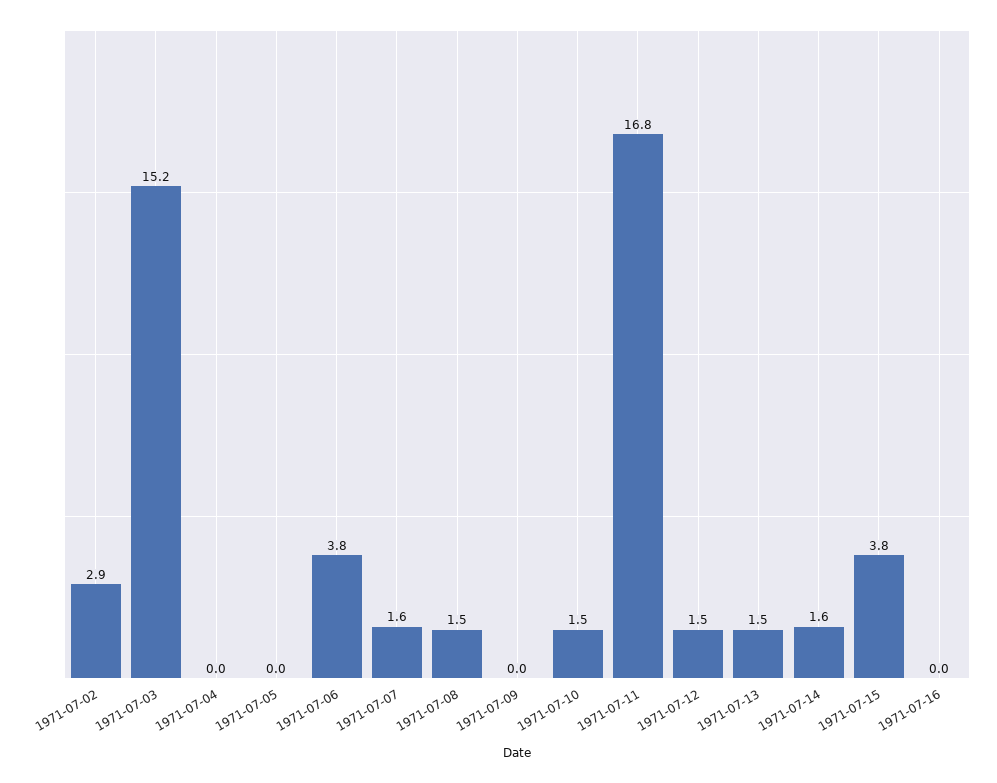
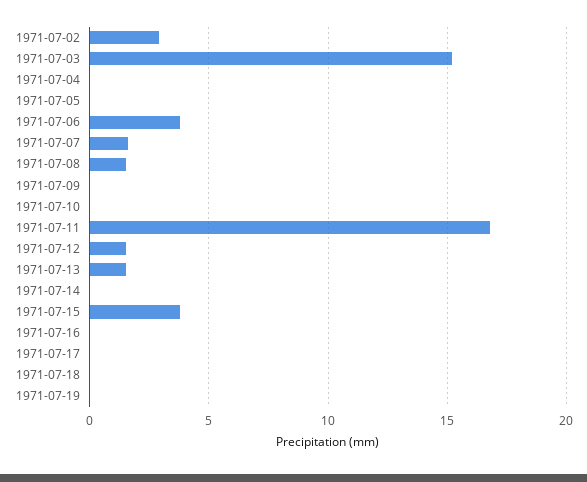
1971-07-10: 1.5 -> 0
1971-07-14: 1.6 -> 0
1971-07-17: none -> 0
1971-07-18: none -> 0
1971-07-19: none -> 0

